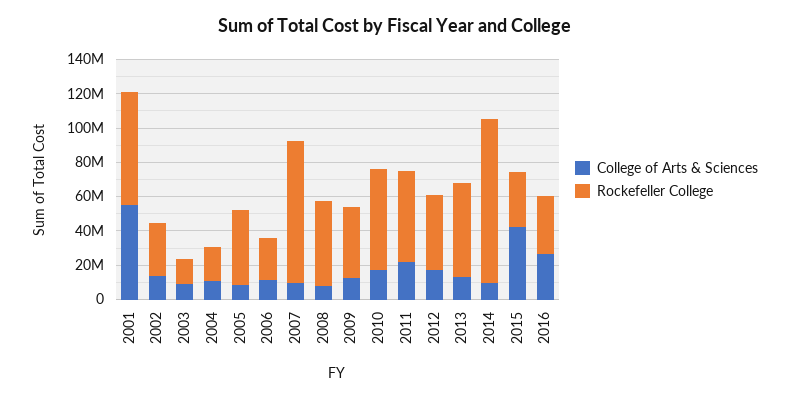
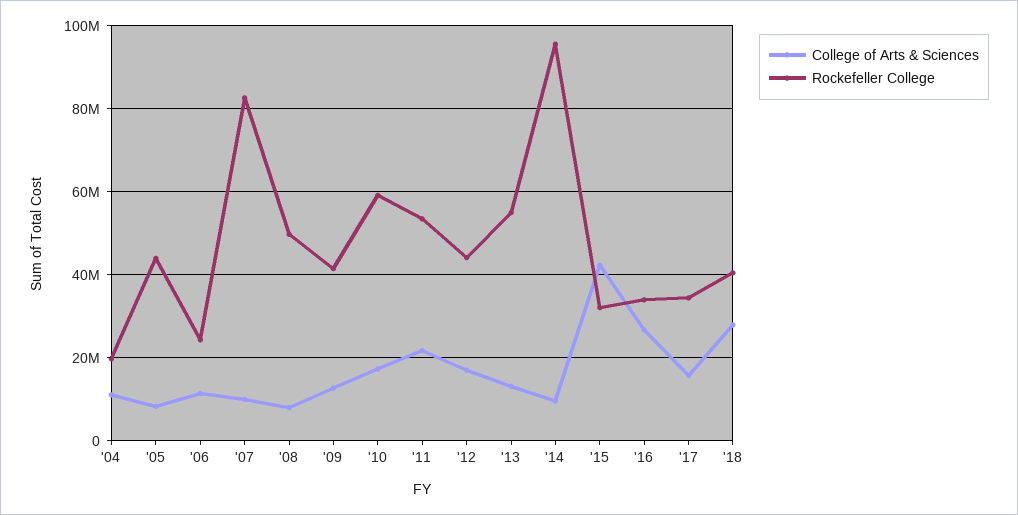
College of Arts & Sciences, 2001: 55000000 -> none
Rockefeller College, 2001: 65000000 -> none
College of Arts & Sciences, 2002: 15000000 -> none
Rockefeller College, 2002: 30000000 -> none
College of Arts & Sciences, 2003: 10000000 -> none
Rockefeller College, 2003: 15000000 -> none
College of Arts & Sciences, '17: none -> 16000000
Rockefeller College, '17: none -> 34000000
College of Arts & Sciences, '18: none -> 28000000
Rockefeller College, '18: none -> 40000000

